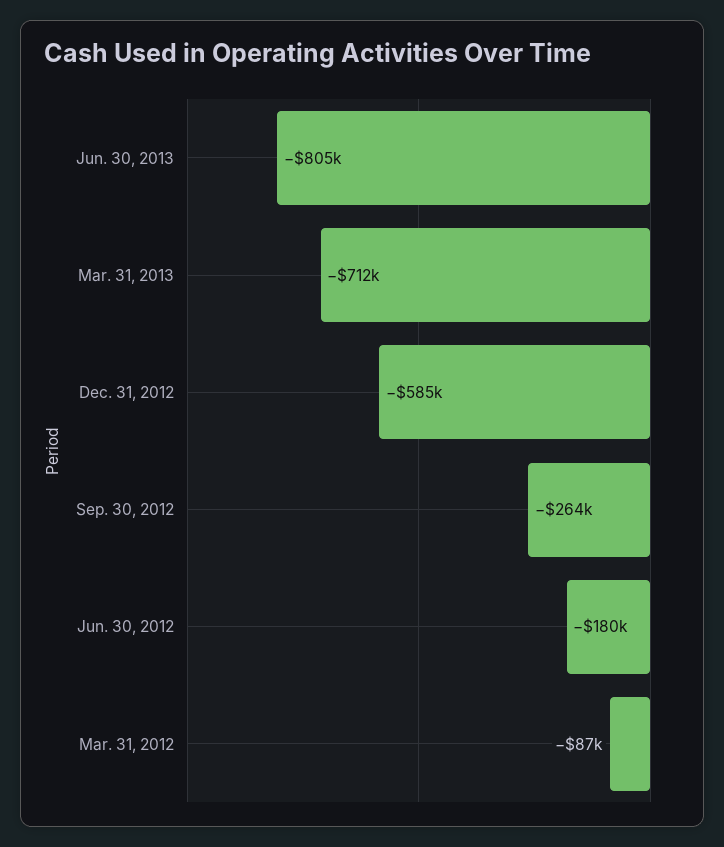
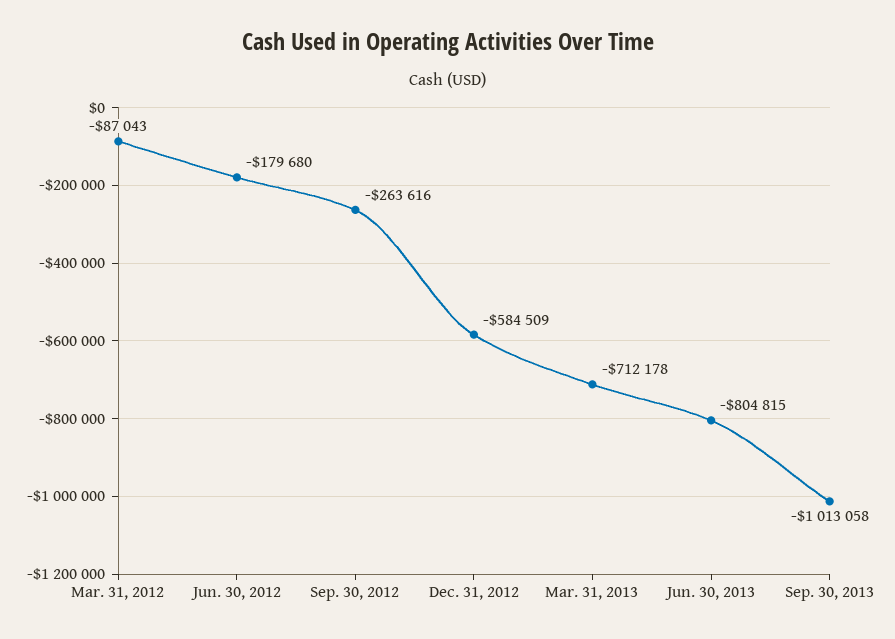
Sep. 30, 2013: none -> -1013058

